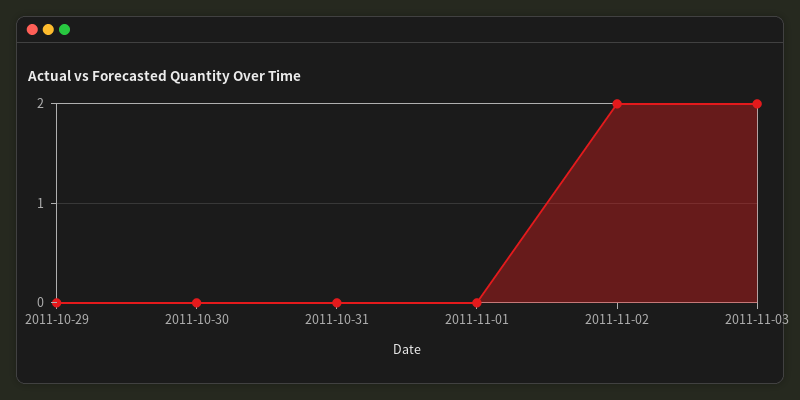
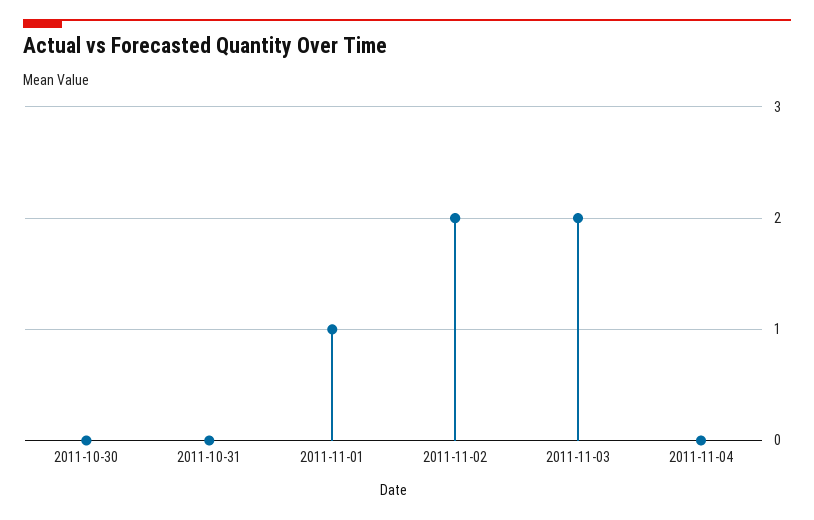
2011-10-29: 0 -> none
2011-11-01: 0 -> 1
2011-11-04: none -> 0

